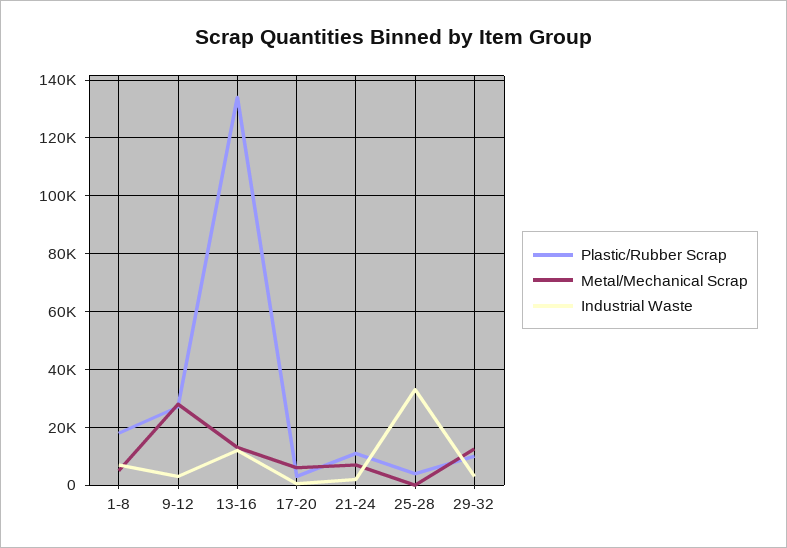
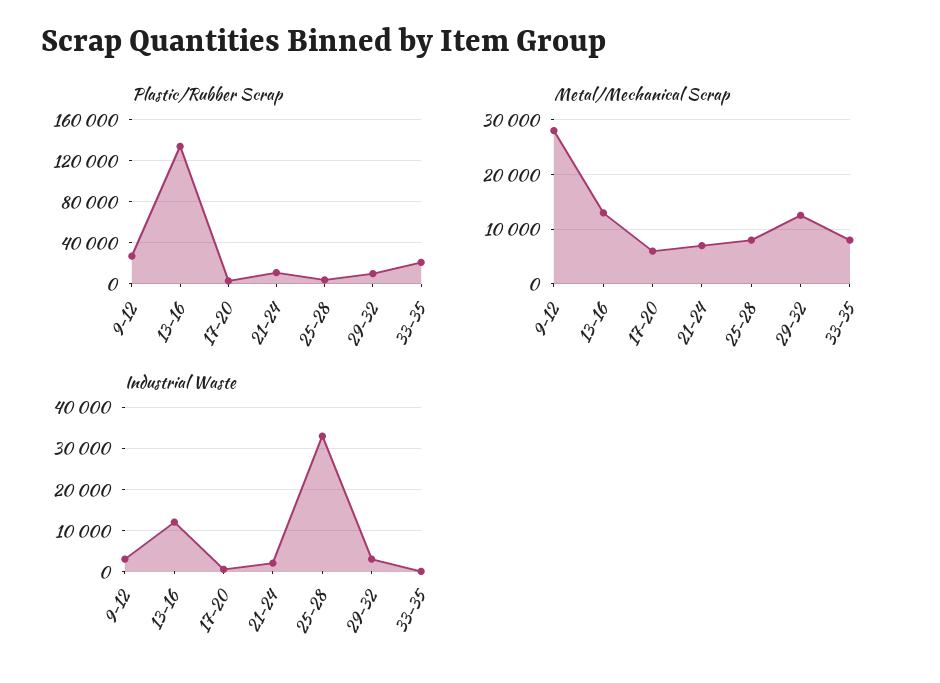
Plastic/Rubber Scrap, 1-8: 17500 -> none
Metal/Mechanical Scrap, 1-8: 5000 -> none
Industrial Waste, 1-8: 7500 -> none
Metal/Mechanical Scrap, 25-28: 0 -> 8000
Plastic/Rubber Scrap, 33-35: none -> 20000
Metal/Mechanical Scrap, 33-35: none -> 8000
Industrial Waste, 33-35: none -> 0

